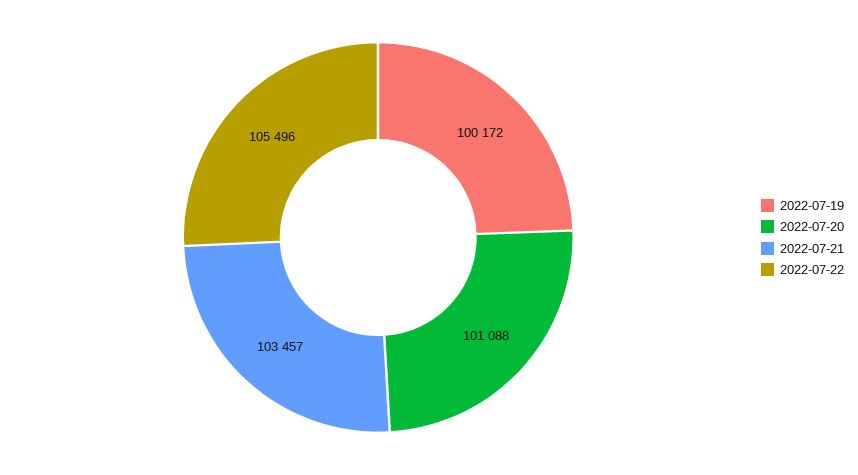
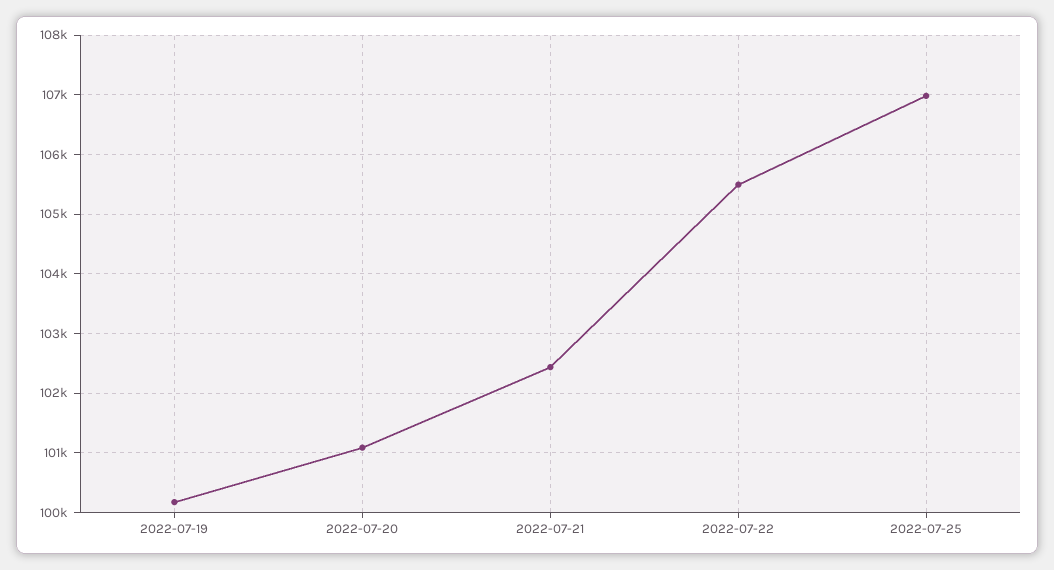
2022-07-21: 103457 -> 102400
2022-07-25: none -> 107000

